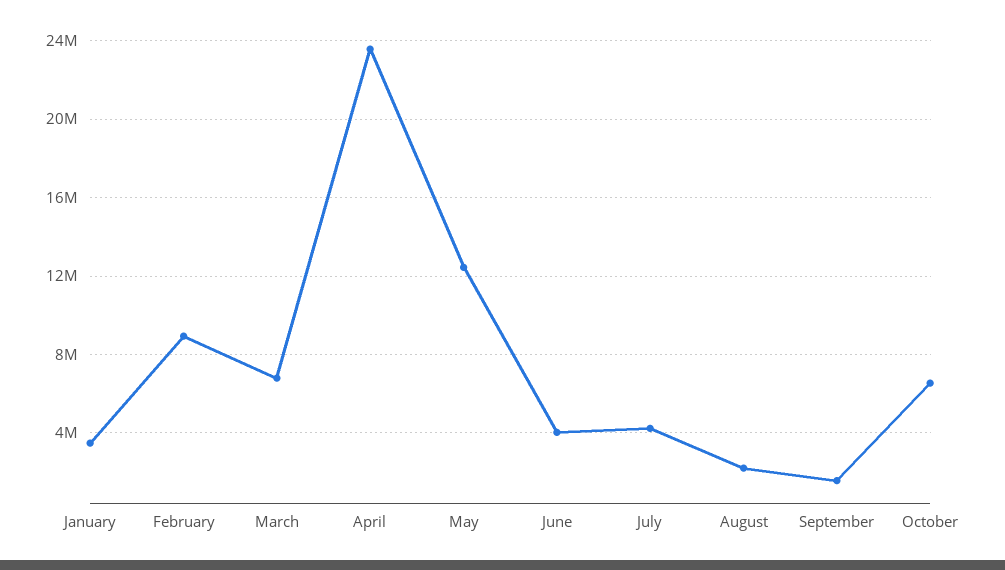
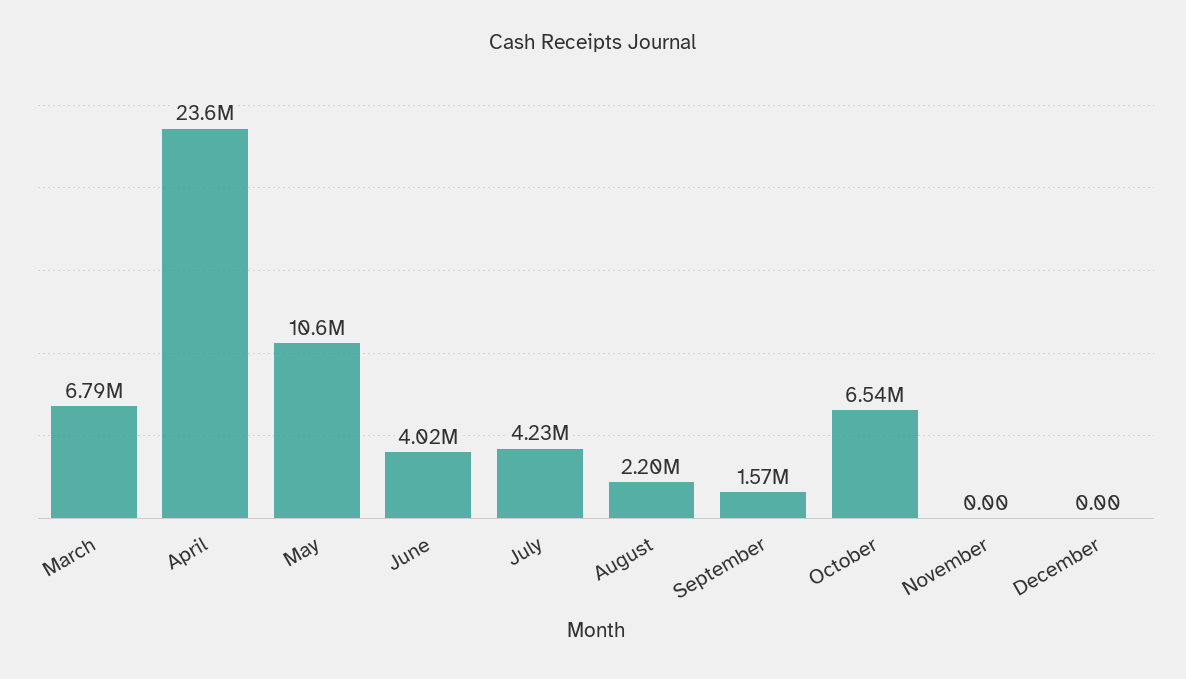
January: 3500000 -> none
February: 9000000 -> none
May: 12500000 -> 10600000
November: none -> 0
December: none -> 0

